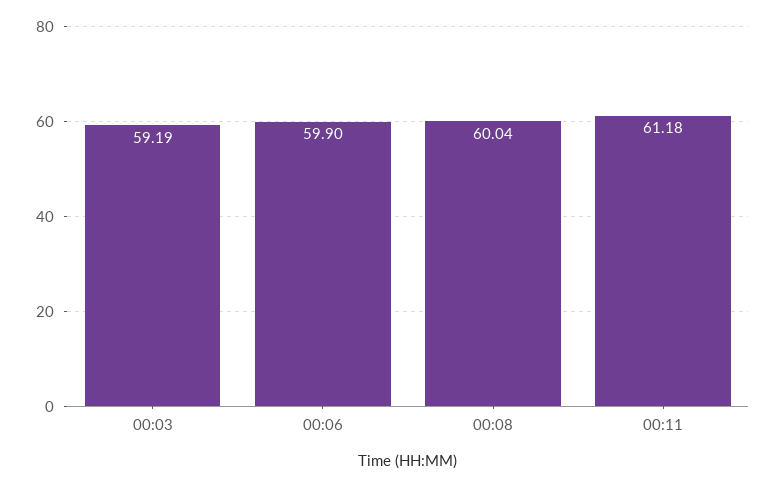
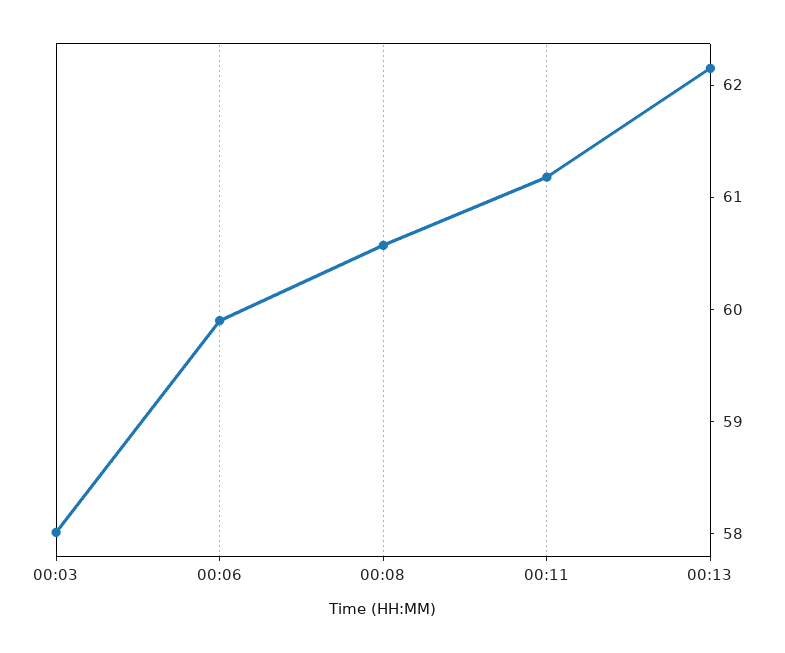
00:03: 59.19 -> 58
00:08: 60.04 -> 60.6
00:13: none -> 62.2

